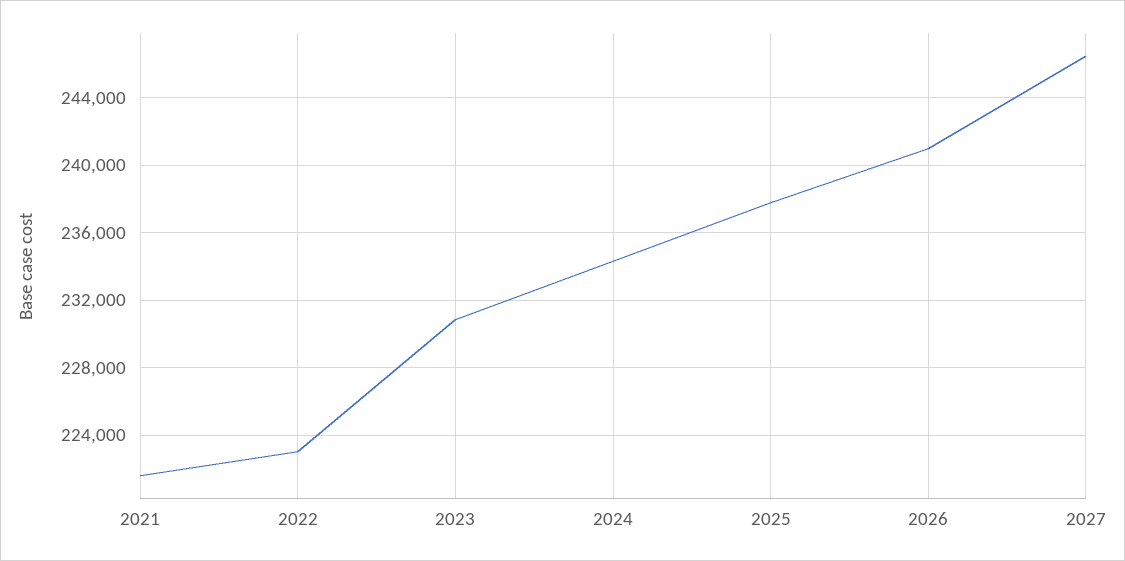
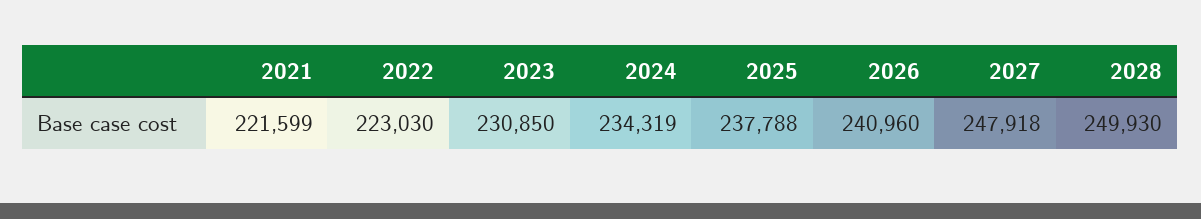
2027: 246500 -> 247918
2028: none -> 249930

